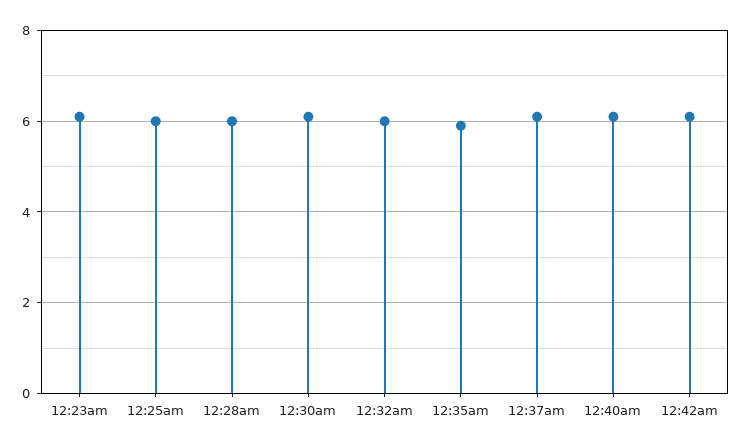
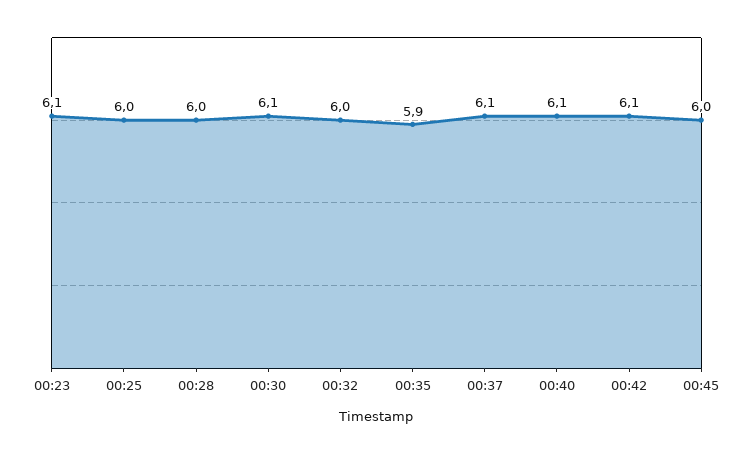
00:45: none -> 6

